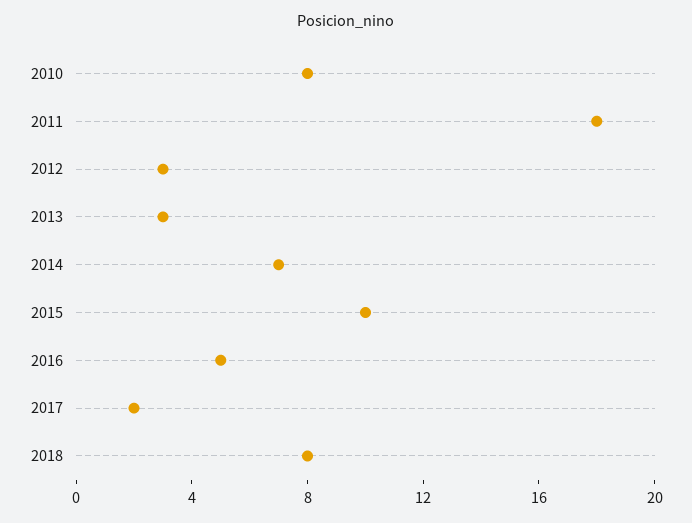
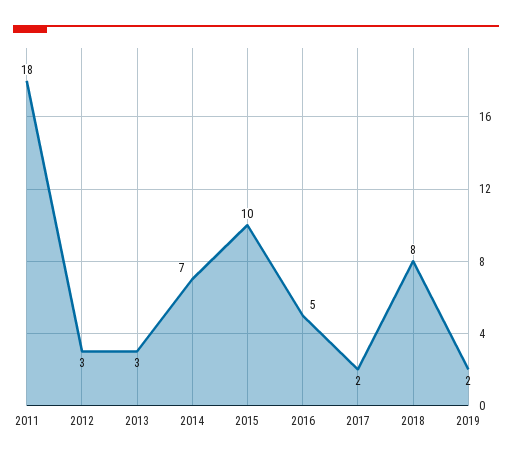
2010: 8 -> none
2019: none -> 2

